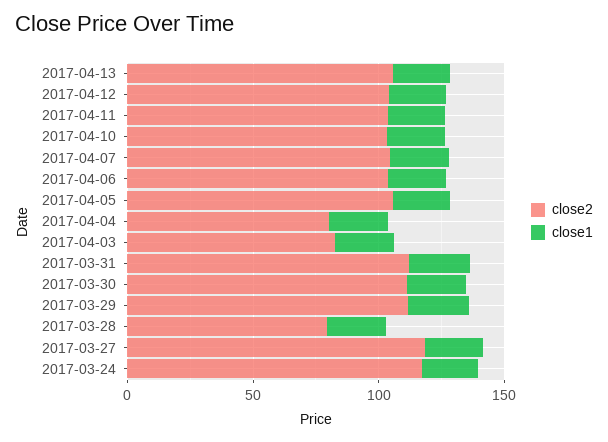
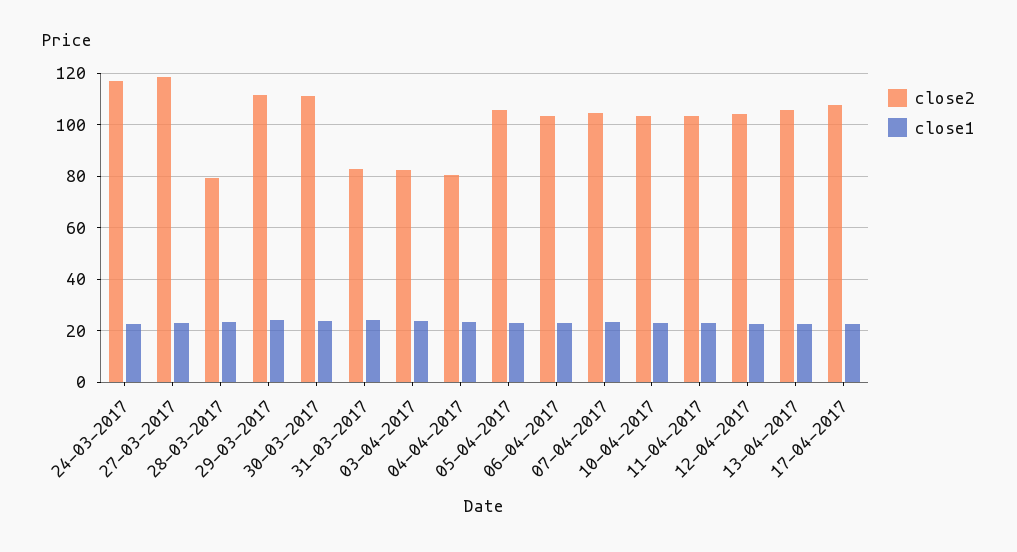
close2, 2017-03-31: 110 -> 82.5
close2, 17-04-2017: none -> 107.5
close1, 17-04-2017: none -> 22.5

